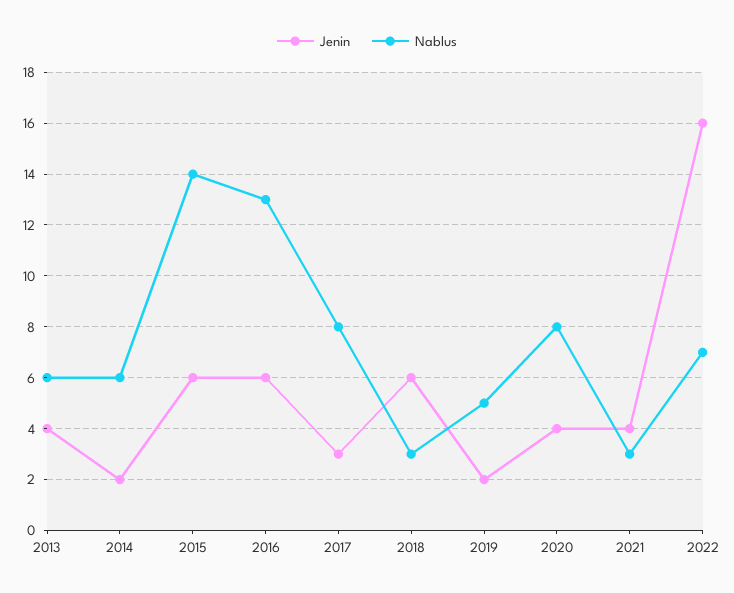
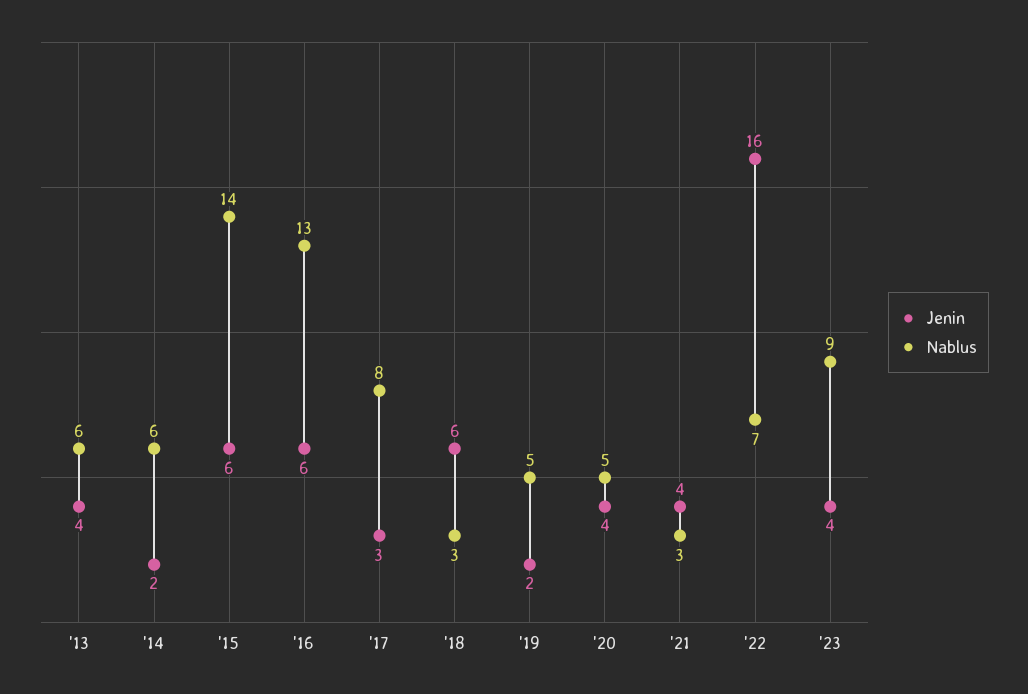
Nablus, 2020: 8 -> 5
Jenin, '23: none -> 4
Nablus, '23: none -> 9

